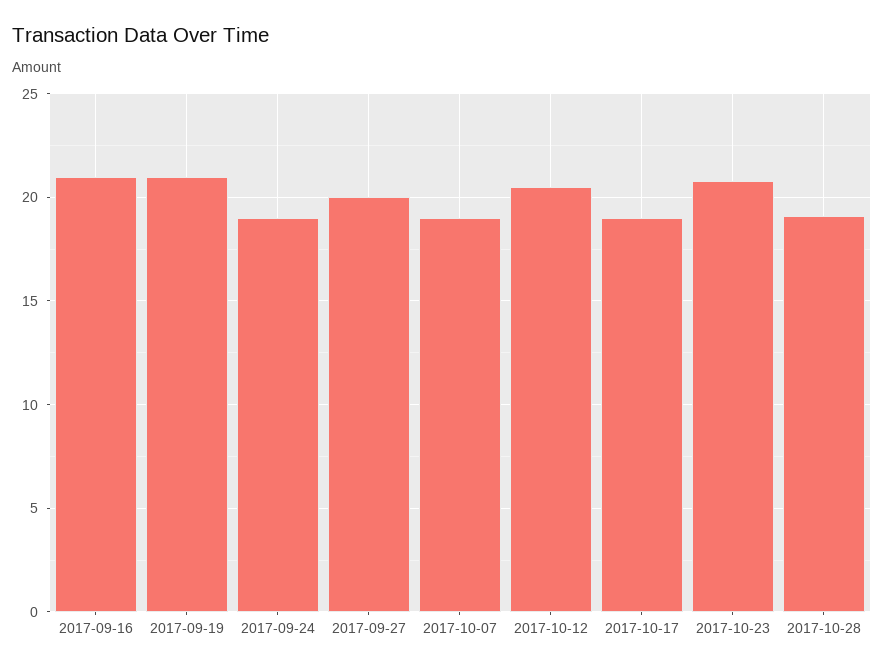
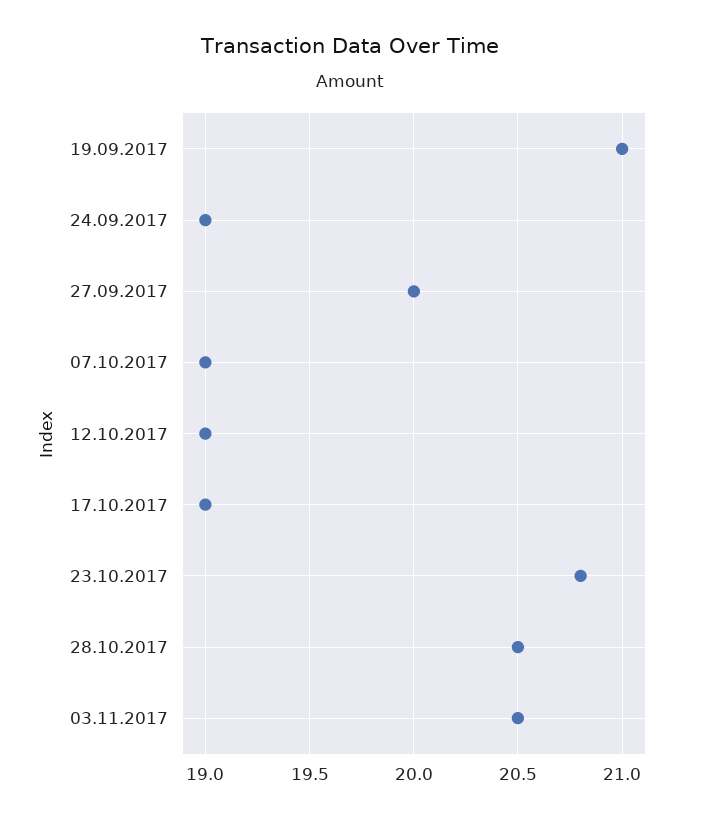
2017-09-16: 21 -> none
2017-10-12: 20.5 -> 19
2017-10-28: 19 -> 20.5
03.11.2017: none -> 20.5

